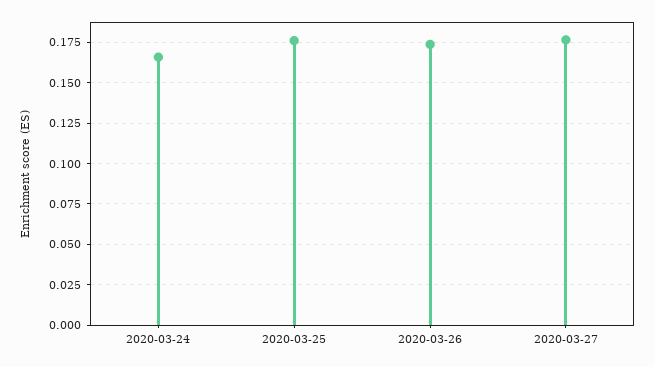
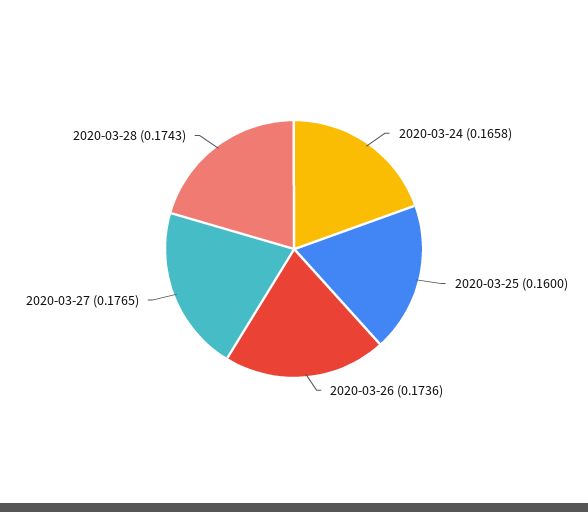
2020-03-25: 0.175 -> 0.16
2020-03-28: none -> 0.1743

